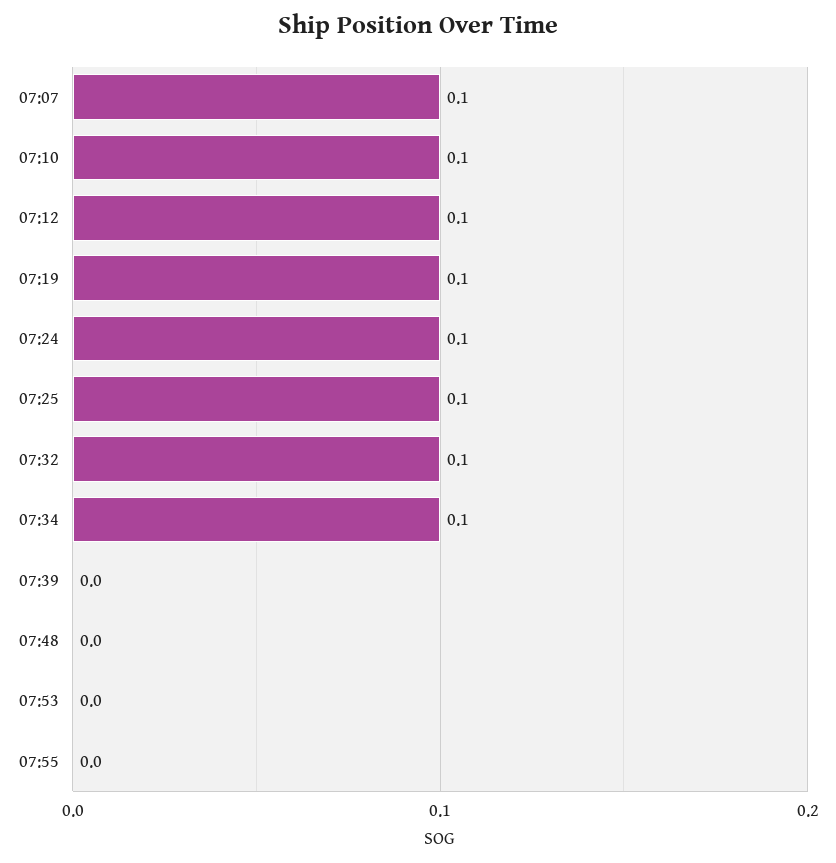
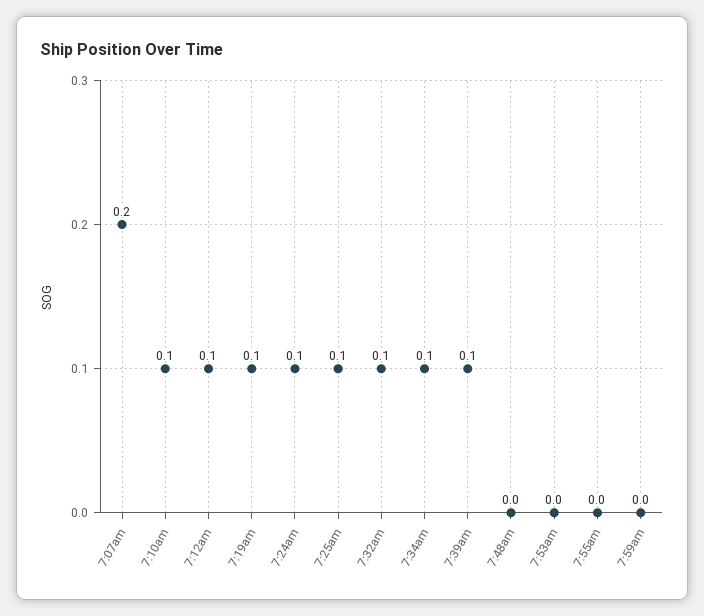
07:07: 0.1 -> 0.2
07:39: 0 -> 0.1
7:59am: none -> 0

